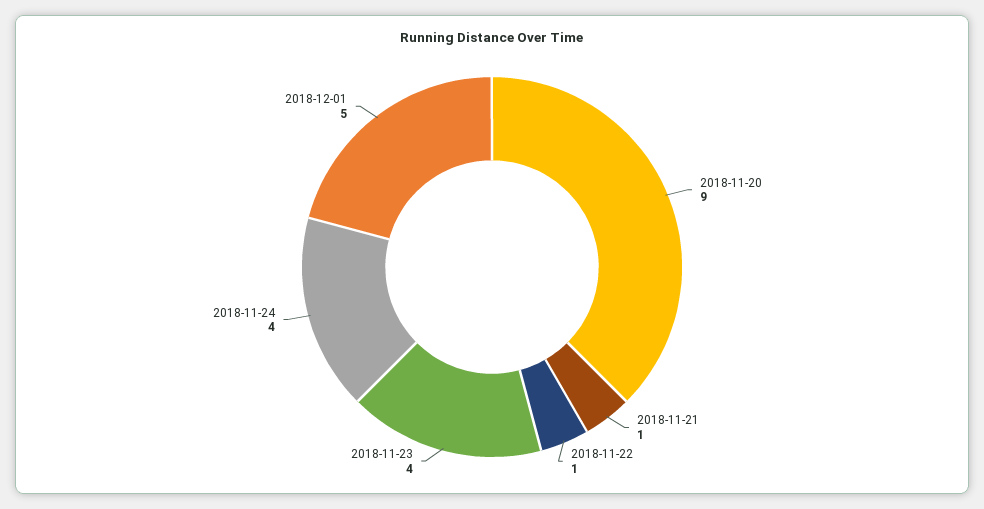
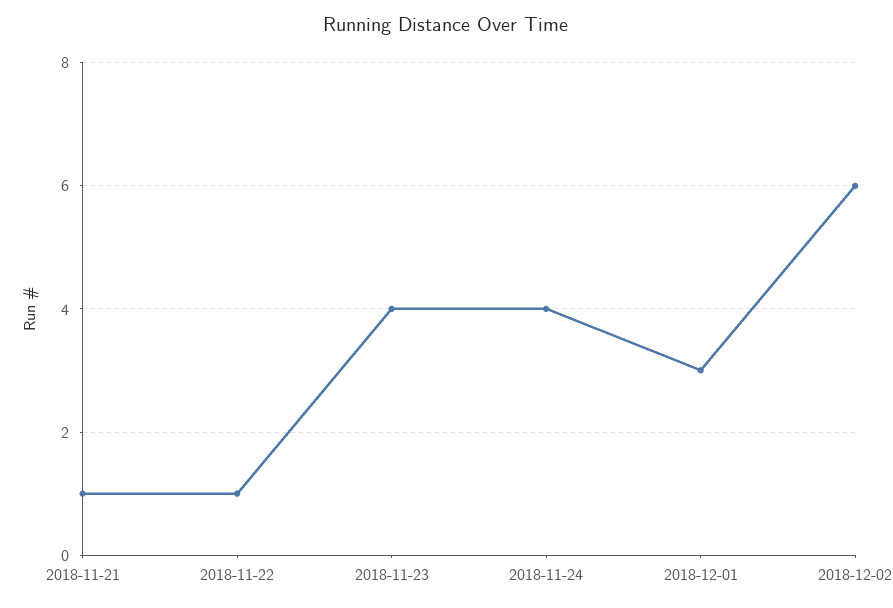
2018-11-20: 9 -> none
2018-12-01: 5 -> 3
2018-12-02: none -> 6

